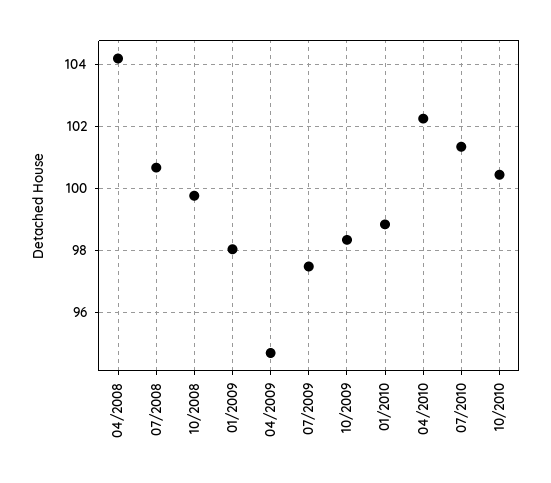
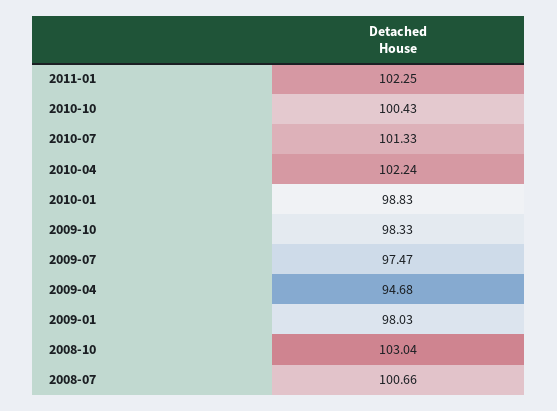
04/2008: 104.2 -> none
10/2008: 99.8 -> 103.04
2011-01: none -> 102.25

